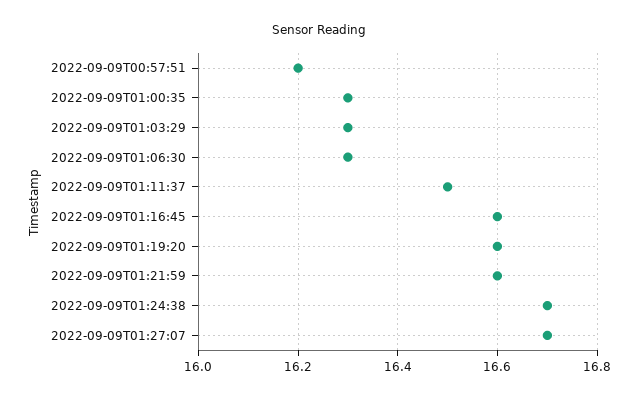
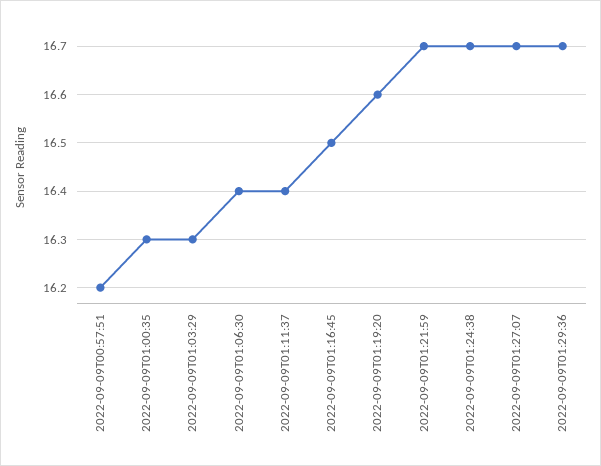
2022-09-09T01:06:30: 16.3 -> 16.4
2022-09-09T01:11:37: 16.5 -> 16.4
2022-09-09T01:16:45: 16.6 -> 16.5
2022-09-09T01:21:59: 16.6 -> 16.7
2022-09-09T01:29:36: none -> 16.7

